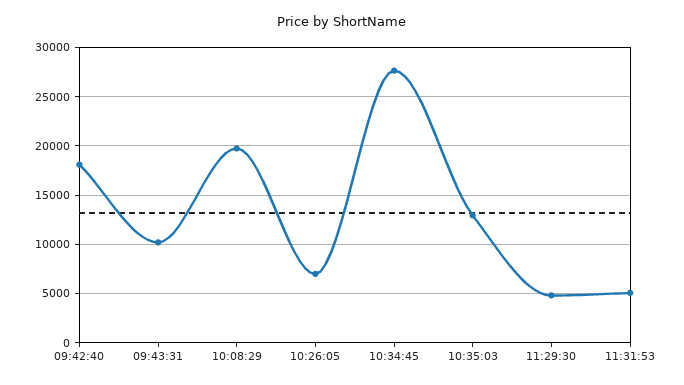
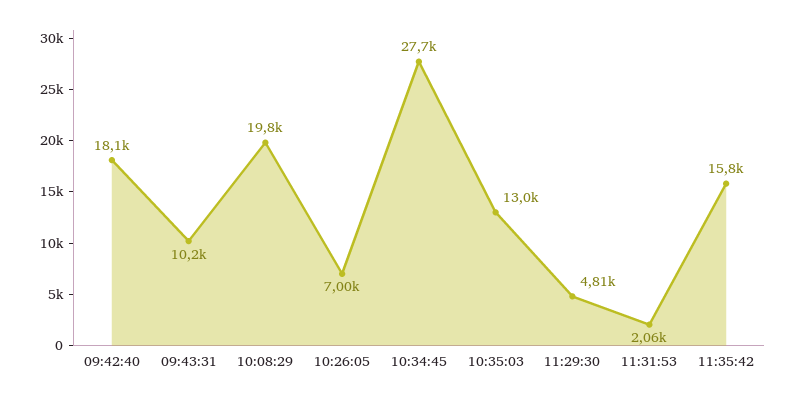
11:31:53: 5000 -> 2060
11:35:42: none -> 15800

